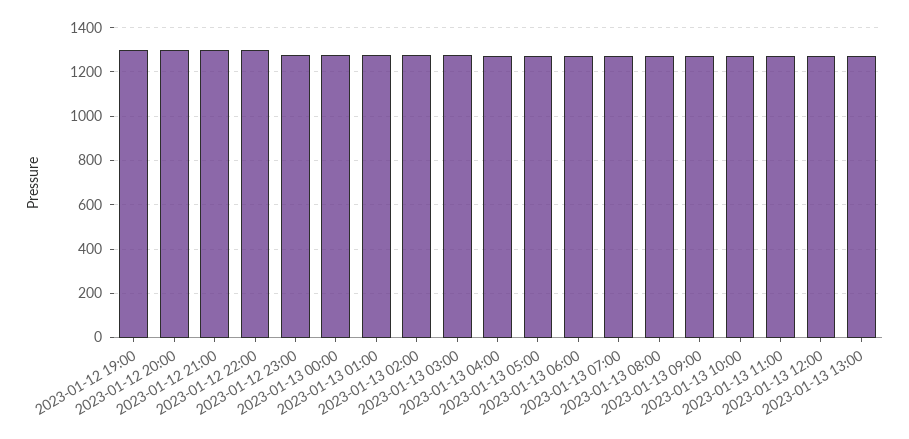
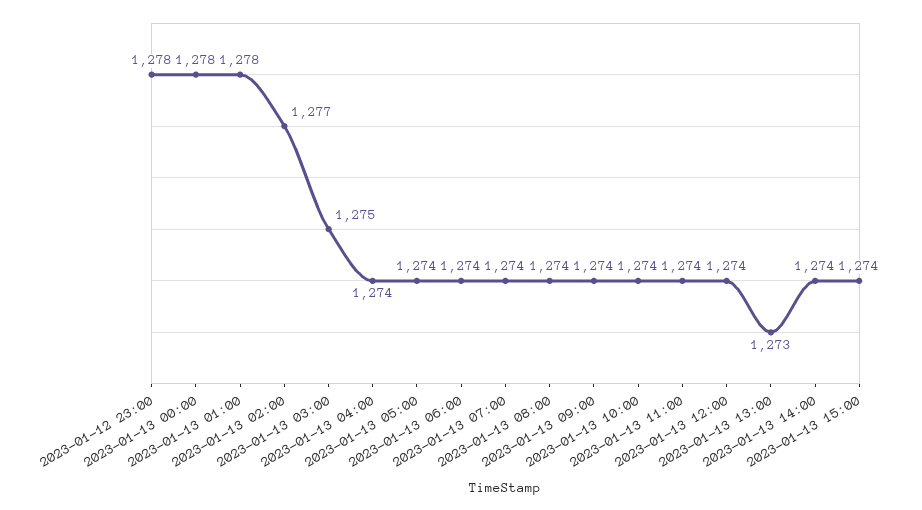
2023-01-12 19:00: 1300 -> none
2023-01-12 20:00: 1300 -> none
2023-01-12 21:00: 1300 -> none
2023-01-12 22:00: 1300 -> none
2023-01-13 14:00: none -> 1274
2023-01-13 15:00: none -> 1274

